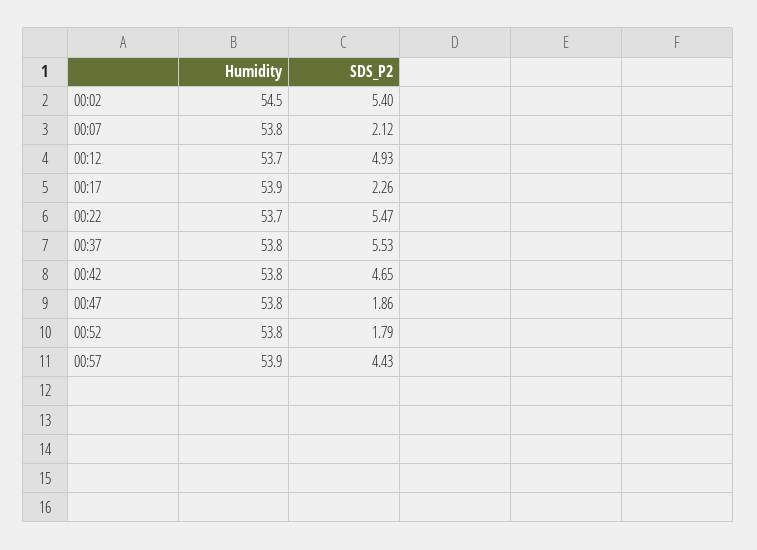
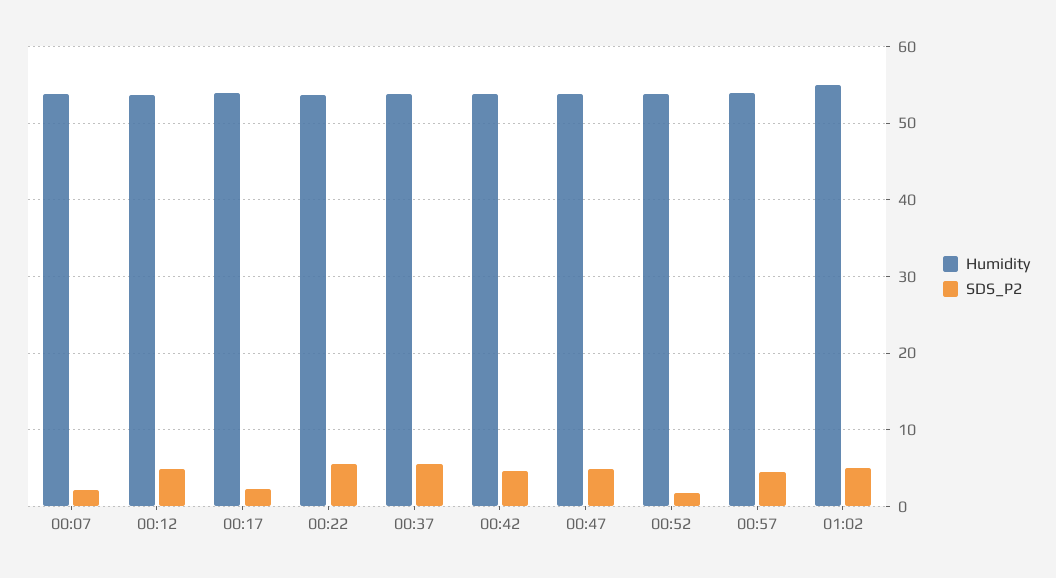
Humidity, 00:02: 54.5 -> none
SDS_P2, 00:02: 5.4 -> none
SDS_P2, 00:47: 1.86 -> 5
Humidity, 01:02: none -> 55
SDS_P2, 01:02: none -> 5

